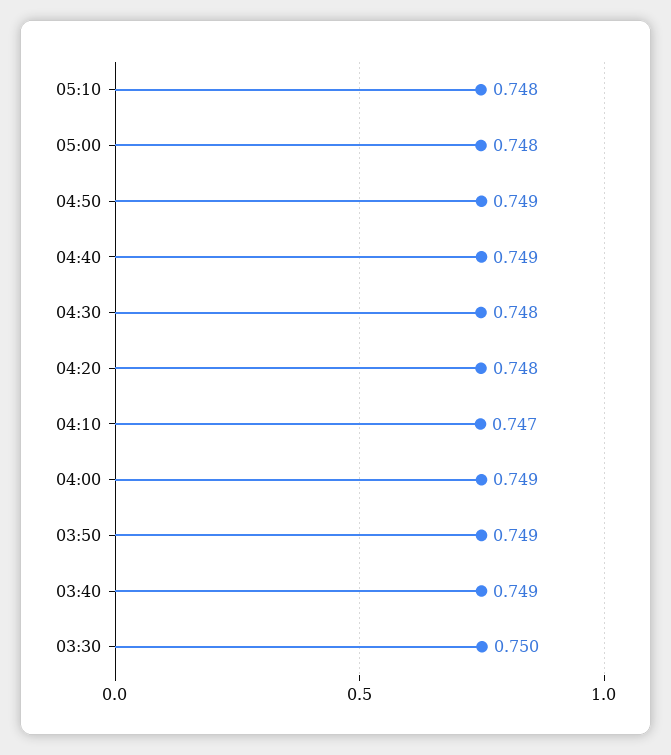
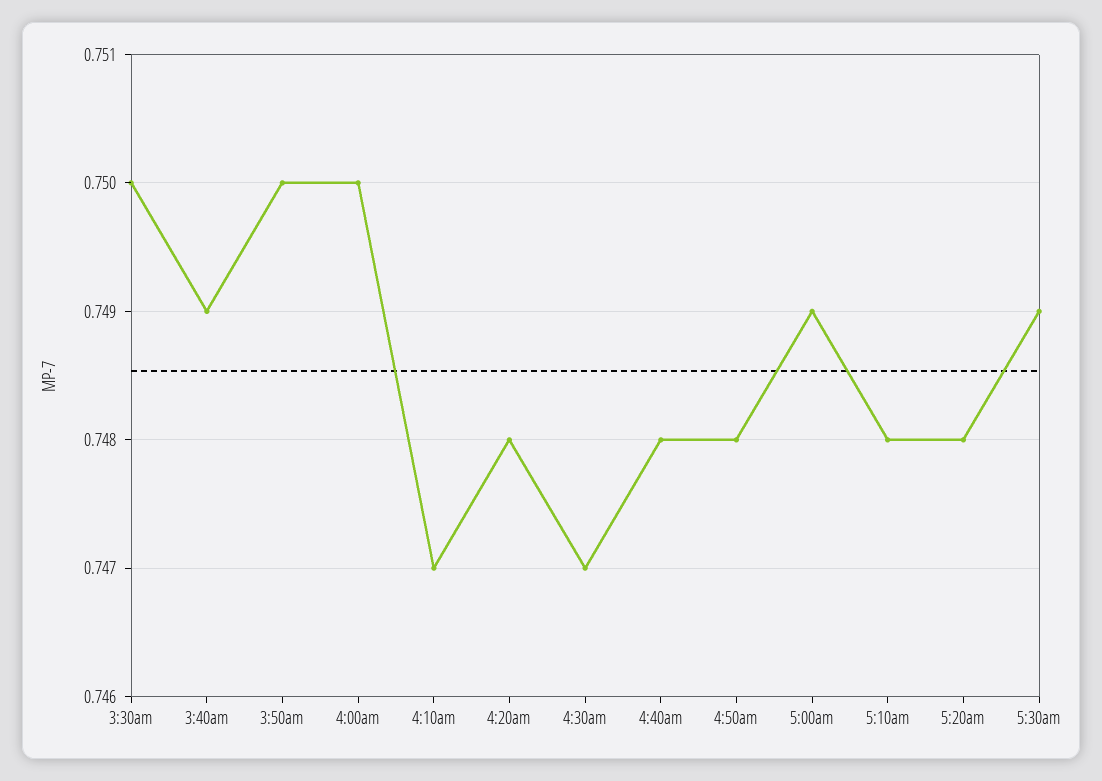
05:00: 0.748 -> 0.749
04:50: 0.749 -> 0.748
04:40: 0.749 -> 0.748
04:30: 0.748 -> 0.747
04:00: 0.749 -> 0.75
03:50: 0.749 -> 0.75
5:20am: none -> 0.748
5:30am: none -> 0.749

